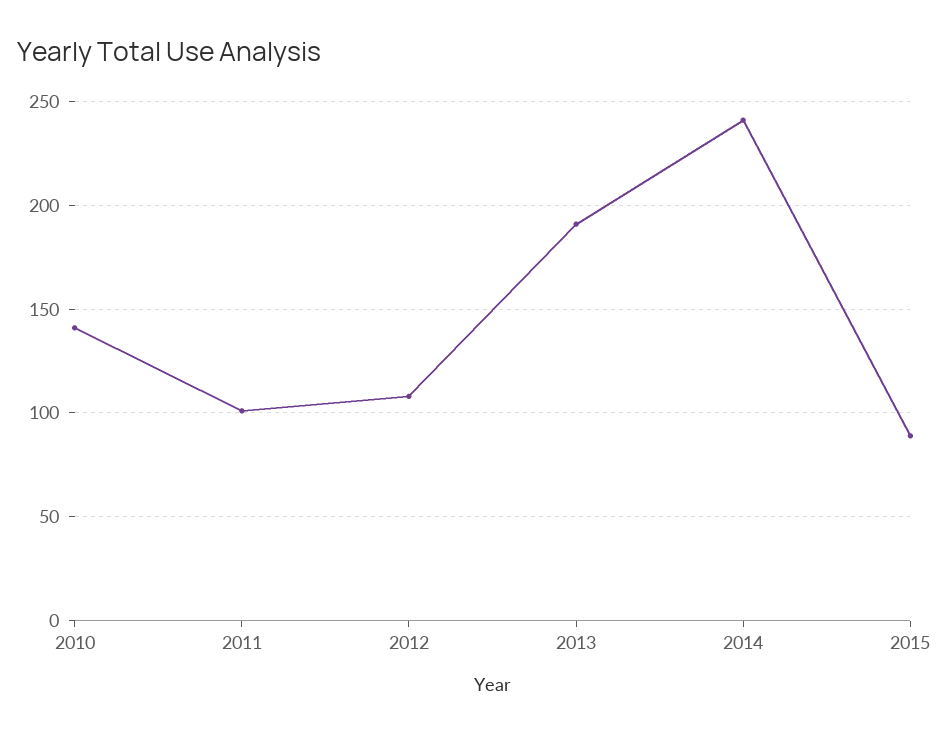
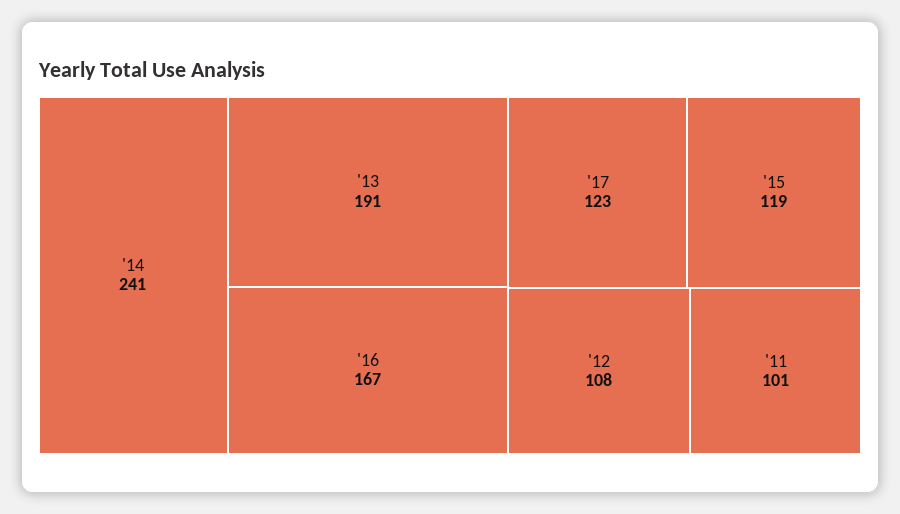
2010: 140 -> none
2015: 90 -> 119
'16: none -> 167
'17: none -> 123

